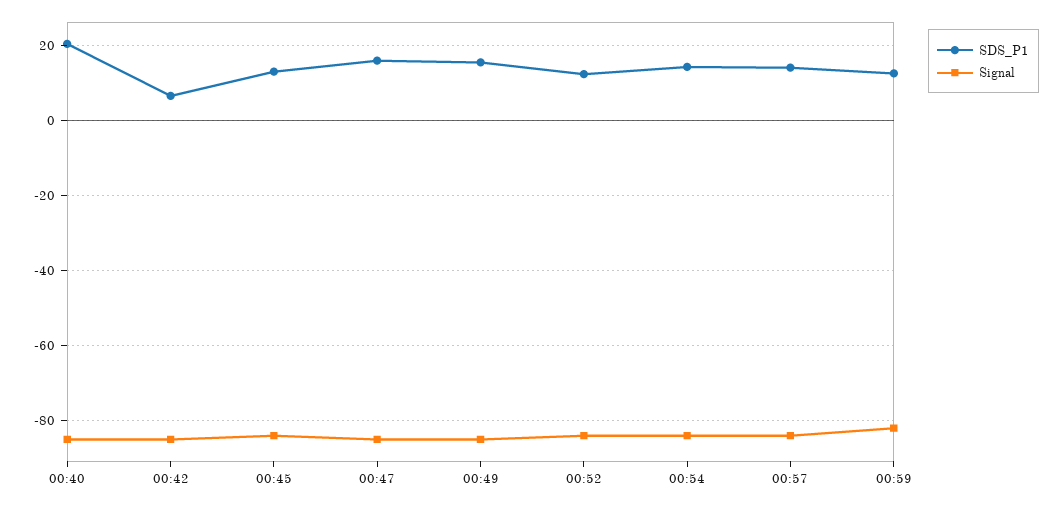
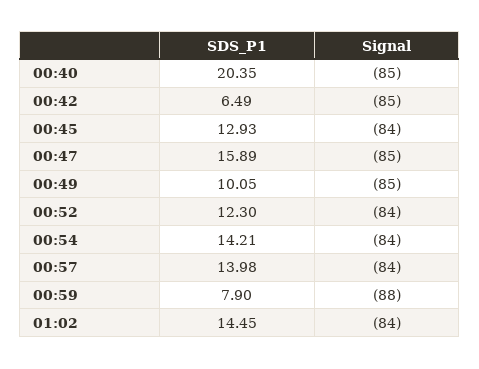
SDS_P1, 00:49: 16 -> 10.05
SDS_P1, 00:59: 12 -> 7.9
Signal, 00:59: -82 -> -88
SDS_P1, 01:02: none -> 14.45
Signal, 01:02: none -> -84

